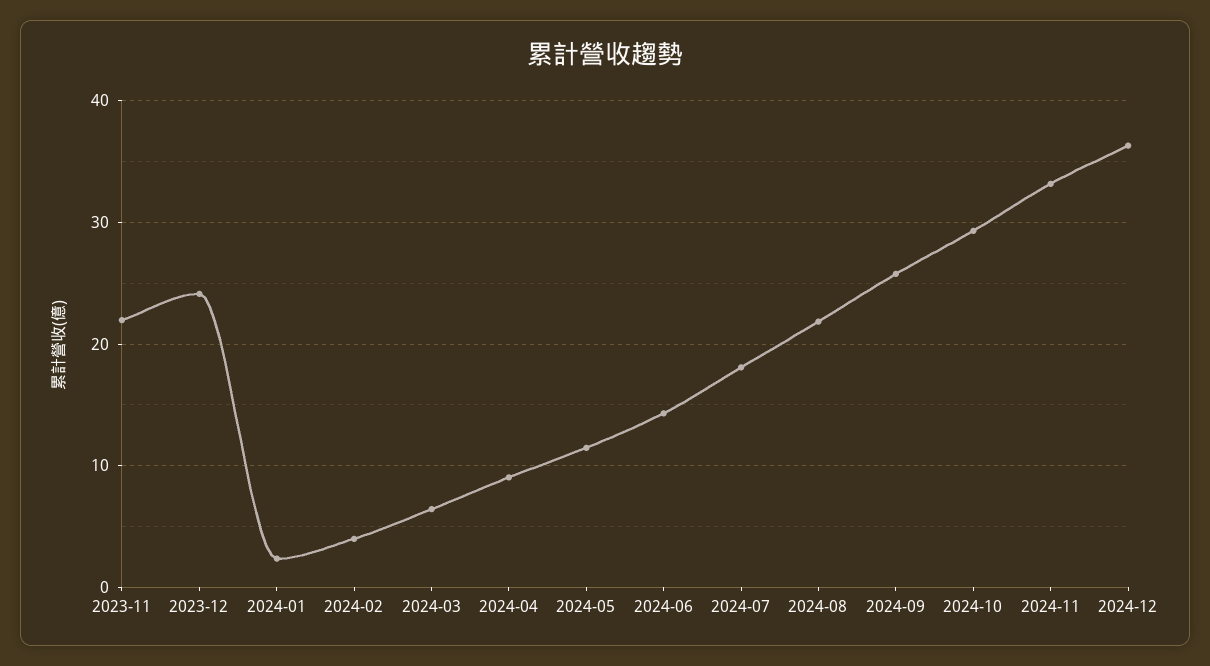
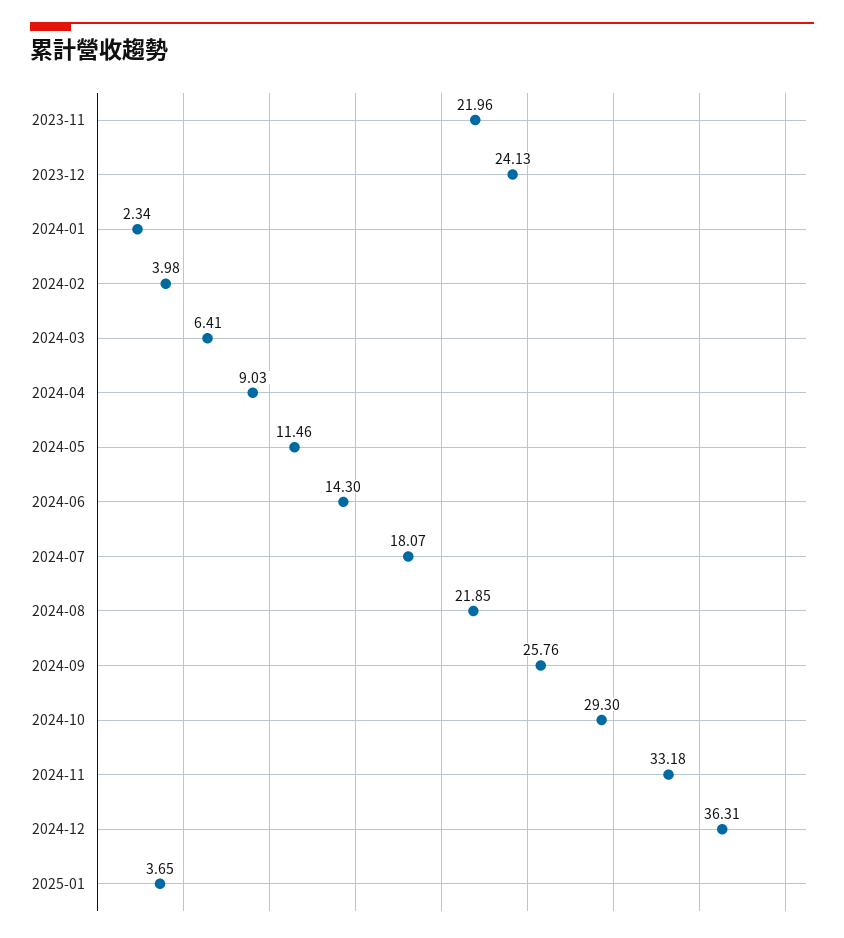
2025-01: none -> 3.65

